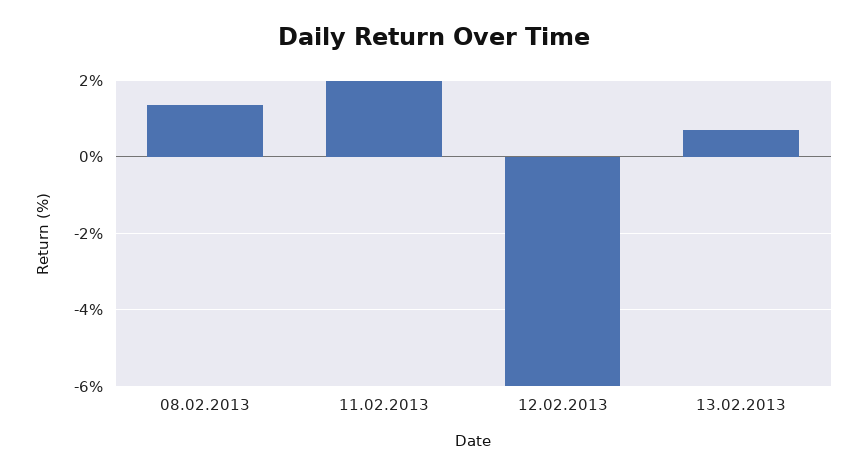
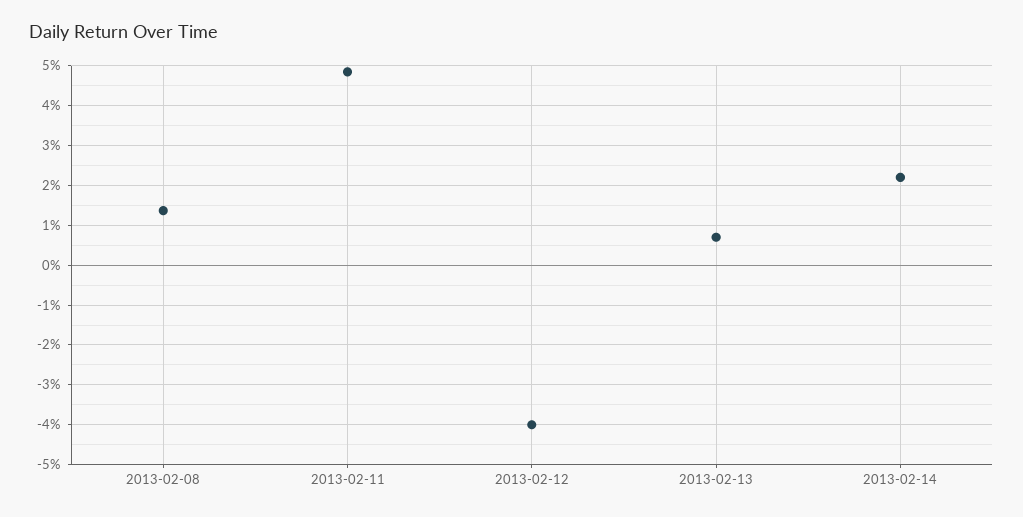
11.02.2013: 2 -> 4.8
12.02.2013: -6 -> -4
2013-02-14: none -> 2.2

